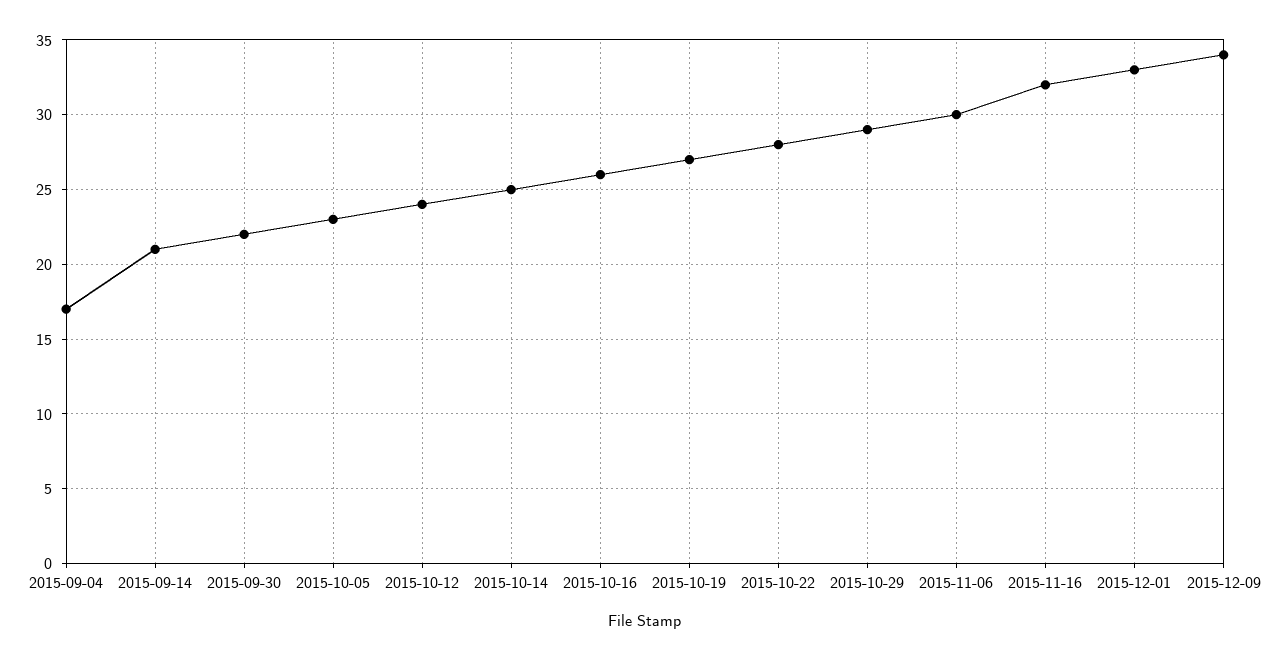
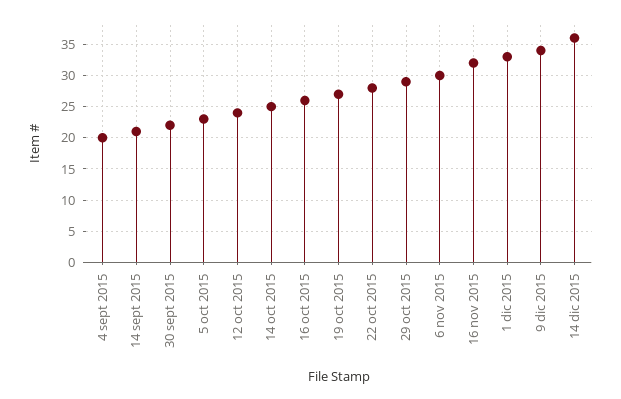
2015-09-04: 17 -> 20
14 dic 2015: none -> 36

